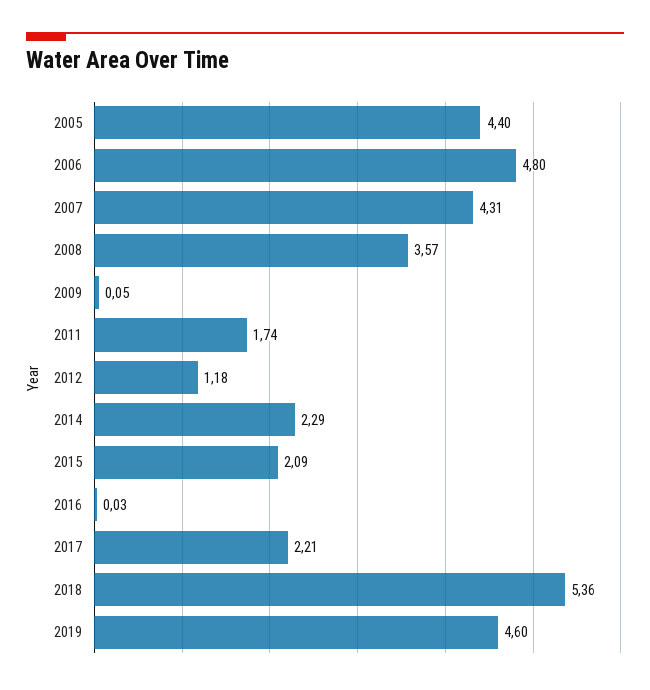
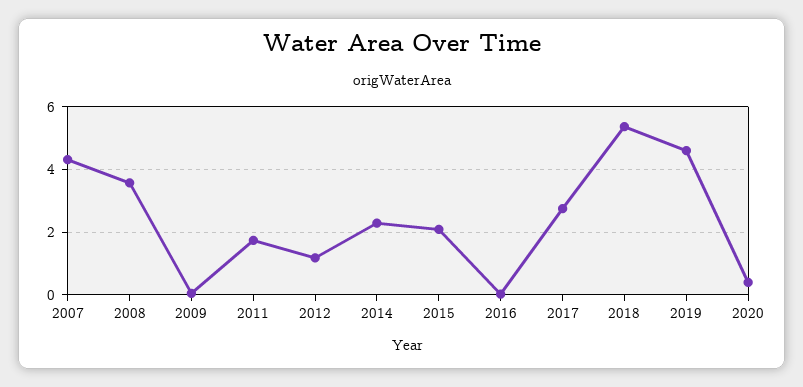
2005: 4.4 -> none
2006: 4.8 -> none
2017: 2.21 -> 2.8
2020: none -> 0.4

